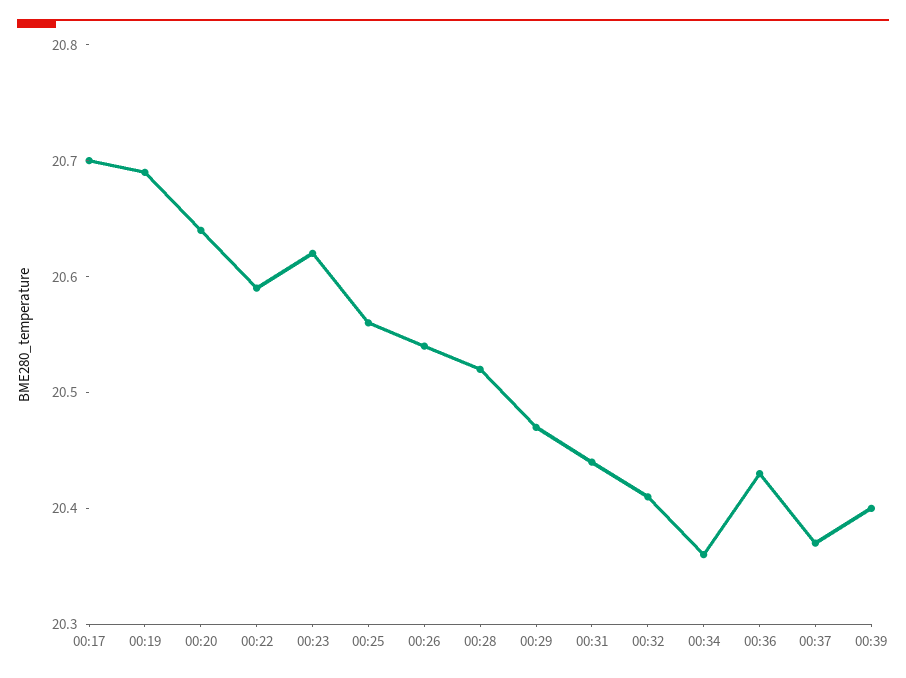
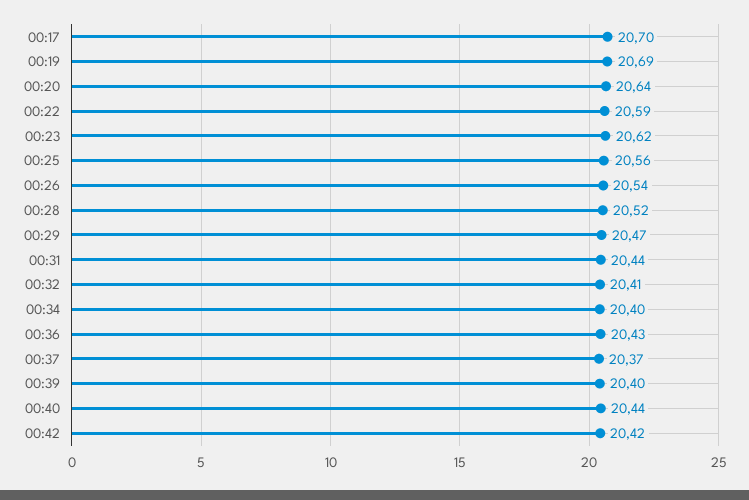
00:34: 20.36 -> 20.4
00:40: none -> 20.44
00:42: none -> 20.42

